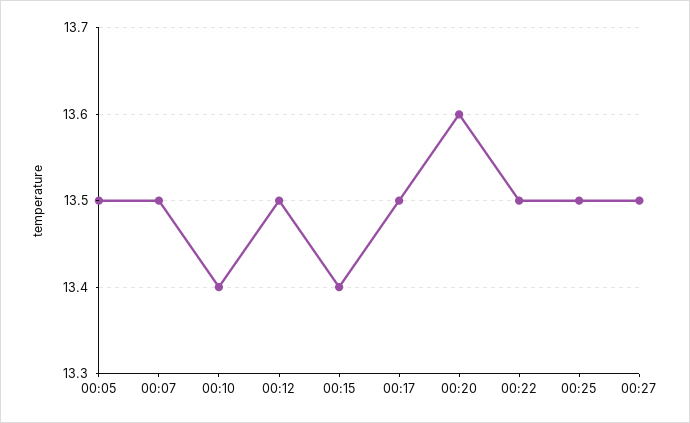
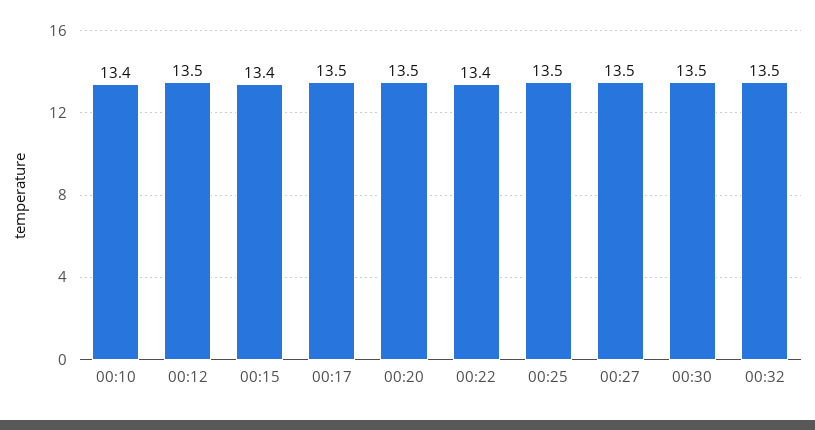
00:05: 13.5 -> none
00:07: 13.5 -> none
00:20: 13.6 -> 13.5
00:22: 13.5 -> 13.4
00:30: none -> 13.5
00:32: none -> 13.5

